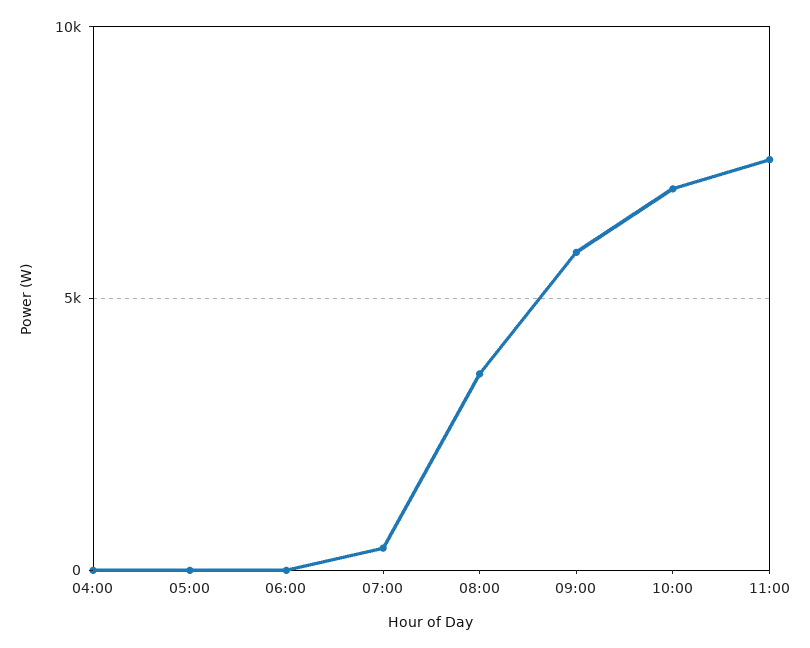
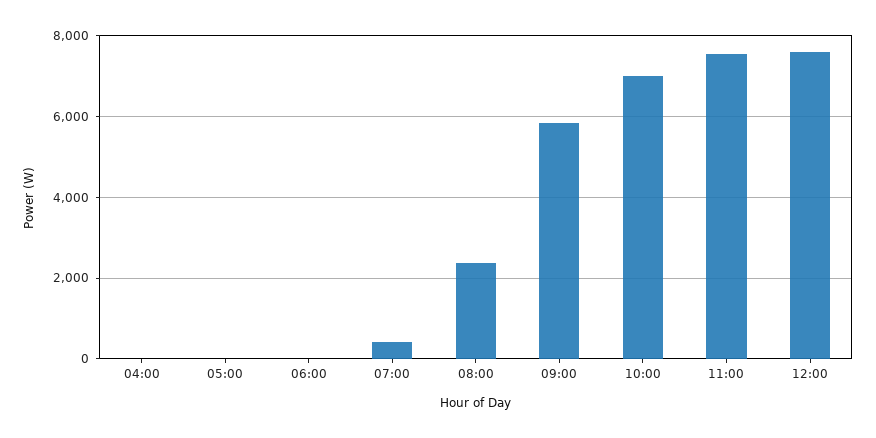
08:00: 3500 -> 2400
12:00: none -> 7600

